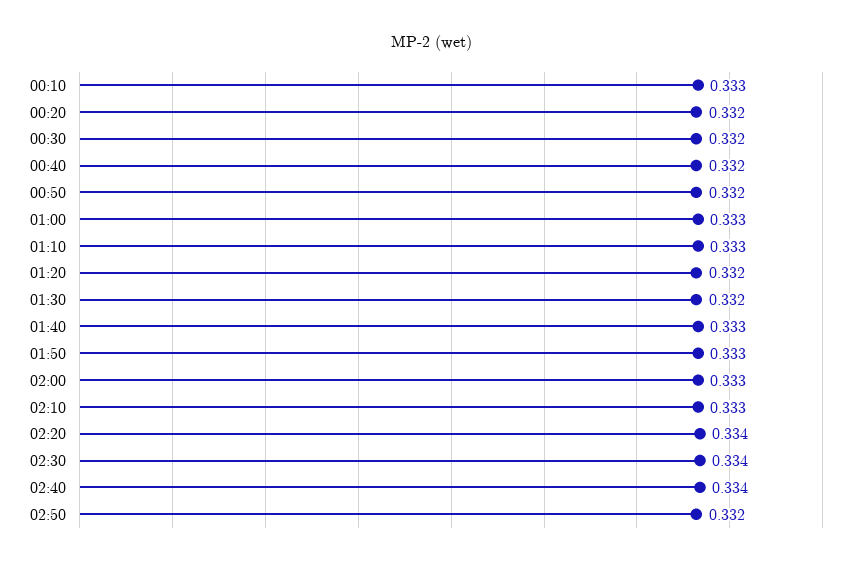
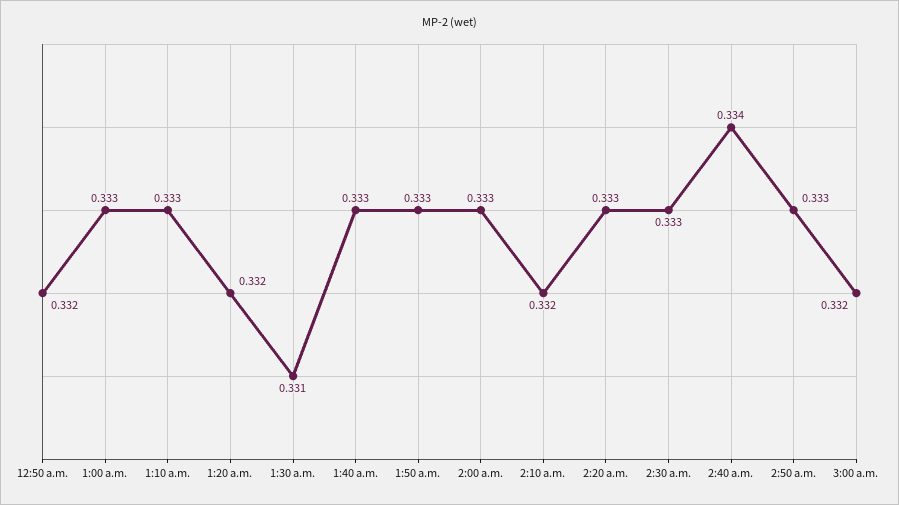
00:10: 0.333 -> none
00:20: 0.332 -> none
00:30: 0.332 -> none
00:40: 0.332 -> none
01:30: 0.332 -> 0.331
02:10: 0.333 -> 0.332
02:20: 0.334 -> 0.333
02:30: 0.334 -> 0.333
02:50: 0.332 -> 0.333
3:00 a.m.: none -> 0.332

